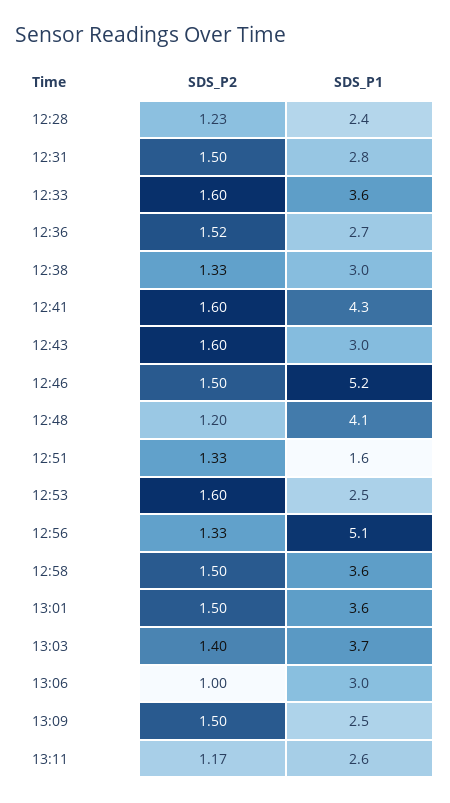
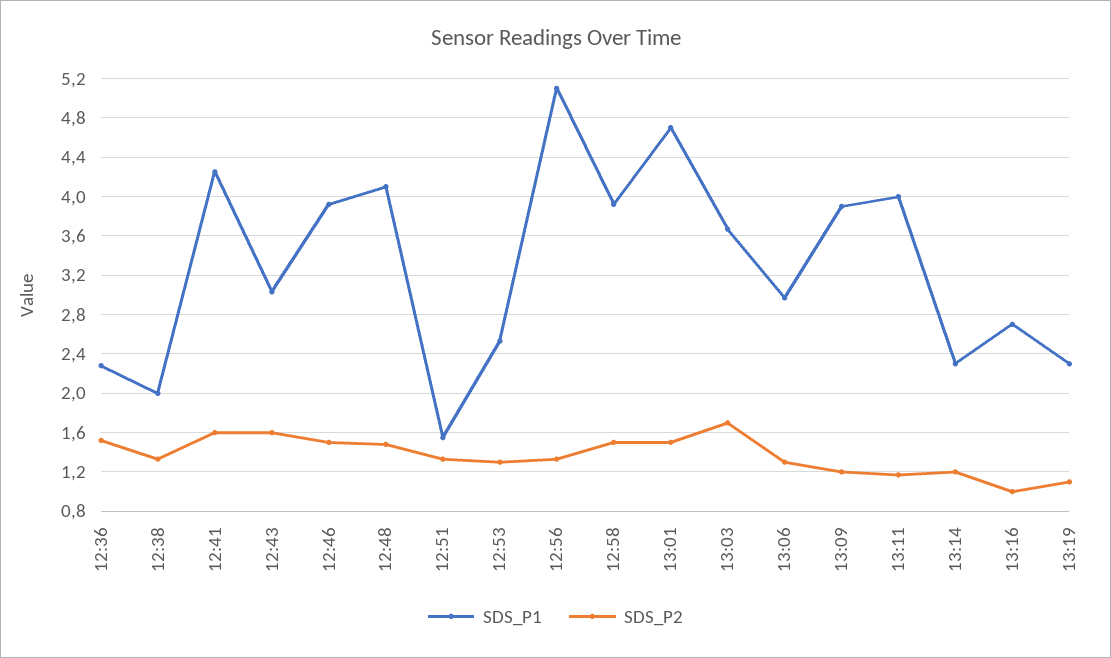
SDS_P2, 12:28: 1.23 -> none
SDS_P1, 12:28: 2.4 -> none
SDS_P2, 12:31: 1.5 -> none
SDS_P1, 12:31: 2.8 -> none
SDS_P2, 12:33: 1.6 -> none
SDS_P1, 12:33: 3.6 -> none
SDS_P1, 12:36: 2.7 -> 2.3
SDS_P1, 12:38: 3 -> 2
SDS_P1, 12:46: 5.2 -> 3.9
SDS_P2, 12:48: 1.2 -> 1.5
SDS_P2, 12:53: 1.6 -> 1.3
SDS_P1, 12:58: 3.6 -> 3.9
SDS_P1, 13:01: 3.6 -> 4.7
SDS_P2, 13:03: 1.4 -> 1.7
SDS_P2, 13:06: 1 -> 1.3
SDS_P2, 13:09: 1.5 -> 1.2
SDS_P1, 13:09: 2.5 -> 3.9
SDS_P1, 13:11: 2.6 -> 4
SDS_P1, 13:14: none -> 2.3
SDS_P2, 13:14: none -> 1.2
SDS_P1, 13:16: none -> 2.7
SDS_P2, 13:16: none -> 1
SDS_P1, 13:19: none -> 2.3
SDS_P2, 13:19: none -> 1.1

